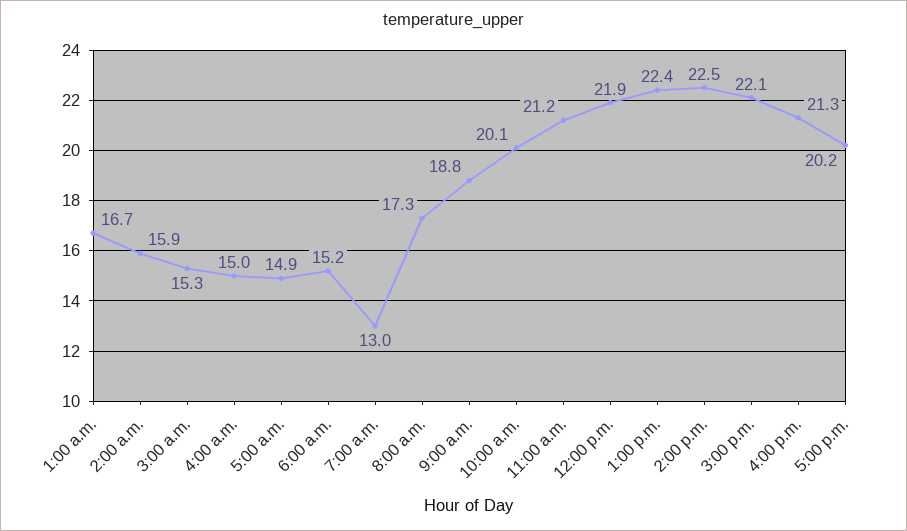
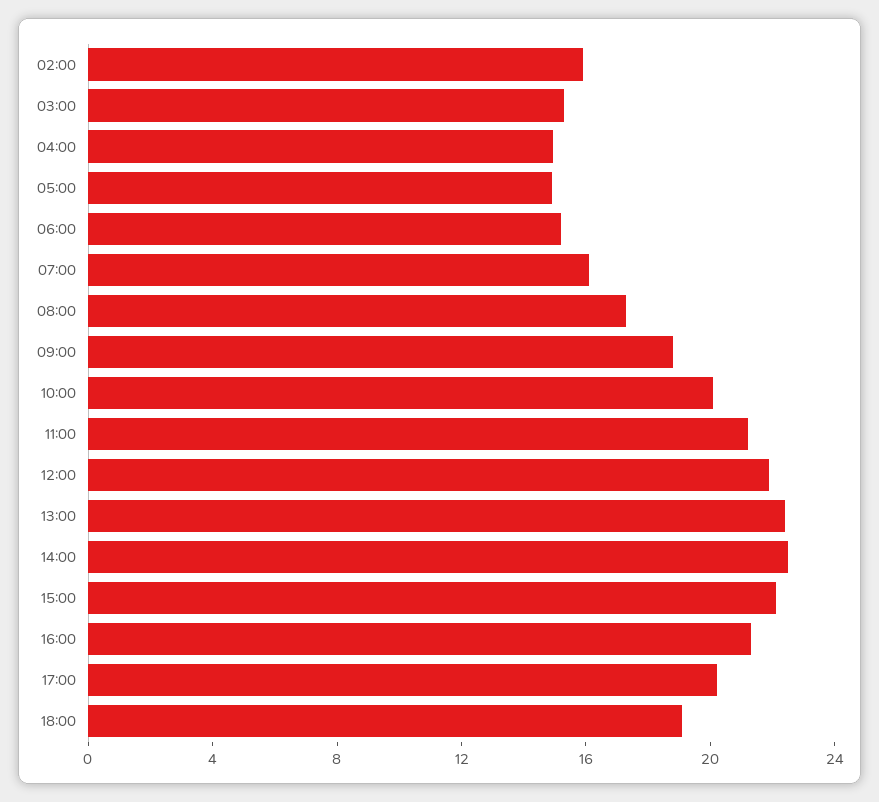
1:00 a.m.: 16.7 -> none
7:00 a.m.: 13 -> 16
18:00: none -> 19

